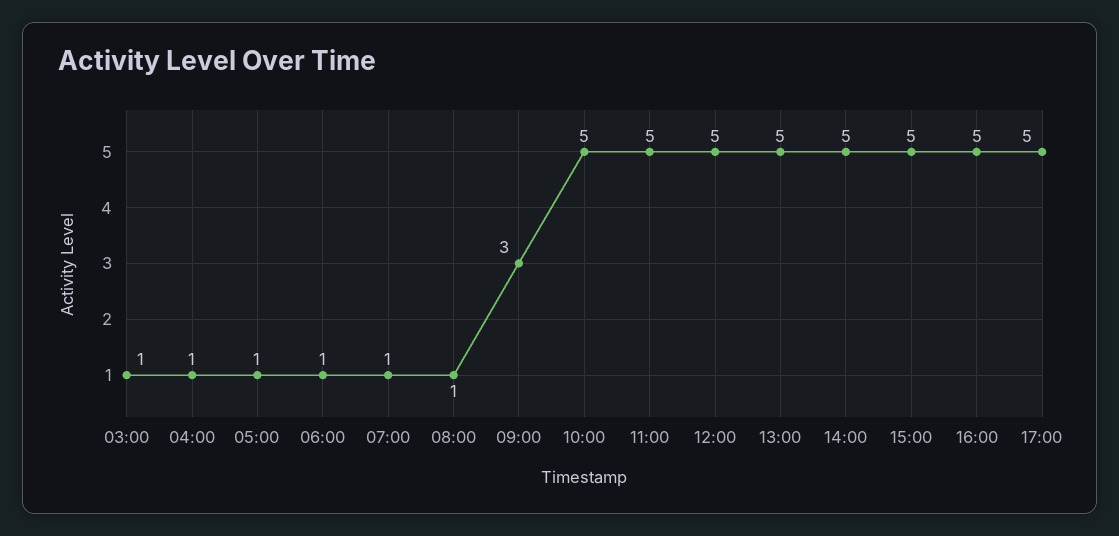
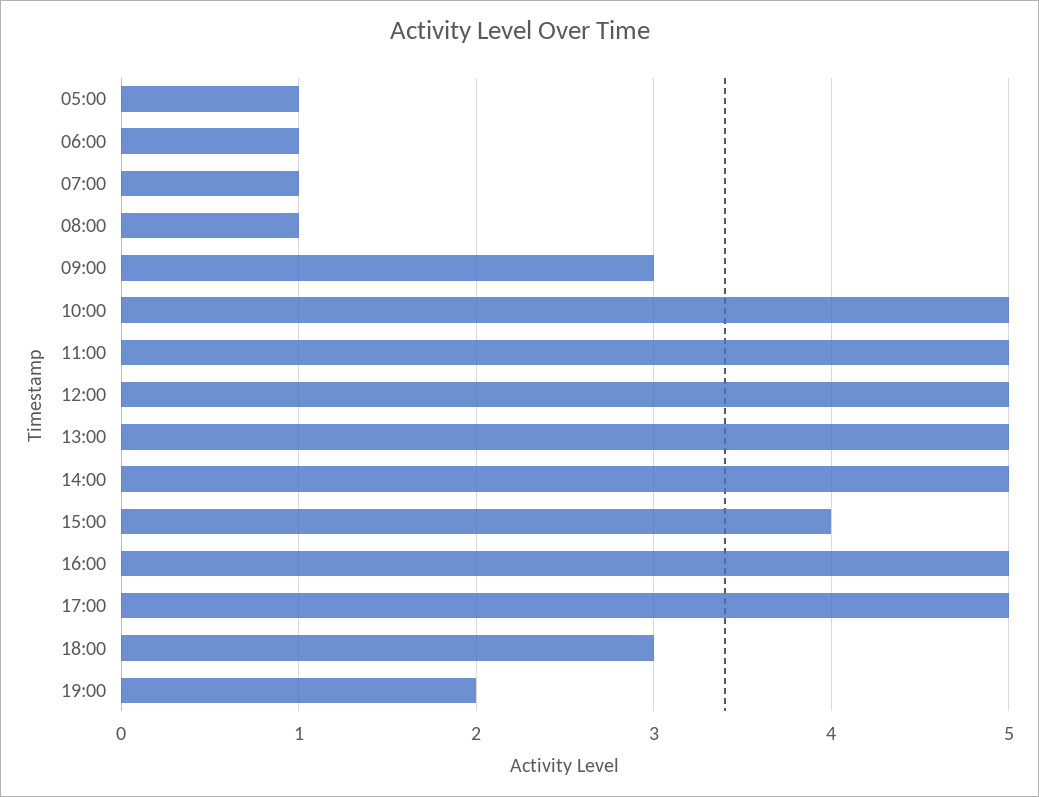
03:00: 1 -> none
04:00: 1 -> none
15:00: 5 -> 4
18:00: none -> 3
19:00: none -> 2

